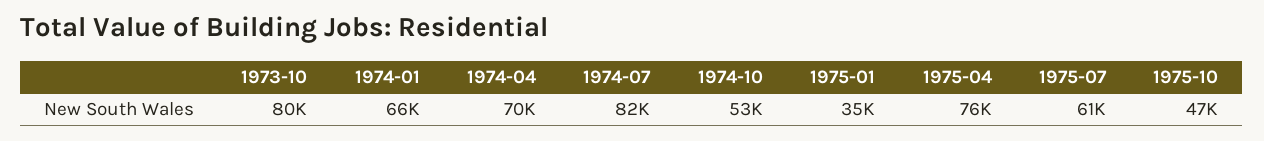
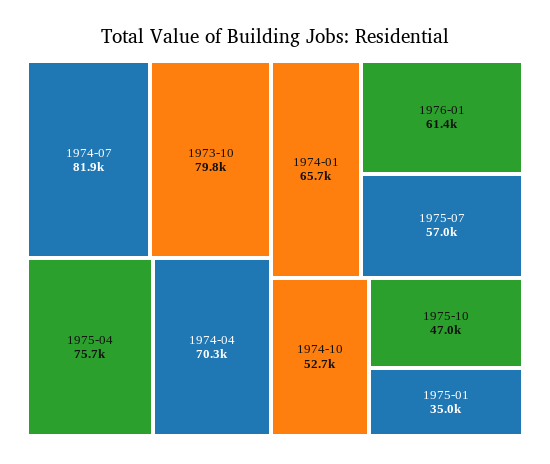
1975-07: 61000 -> 57000
1976-01: none -> 61400

